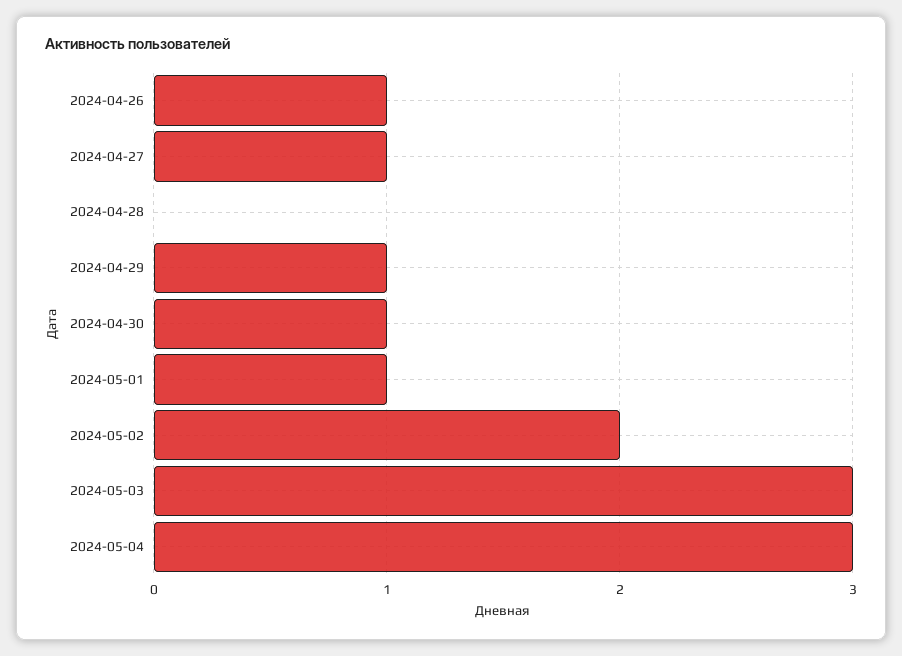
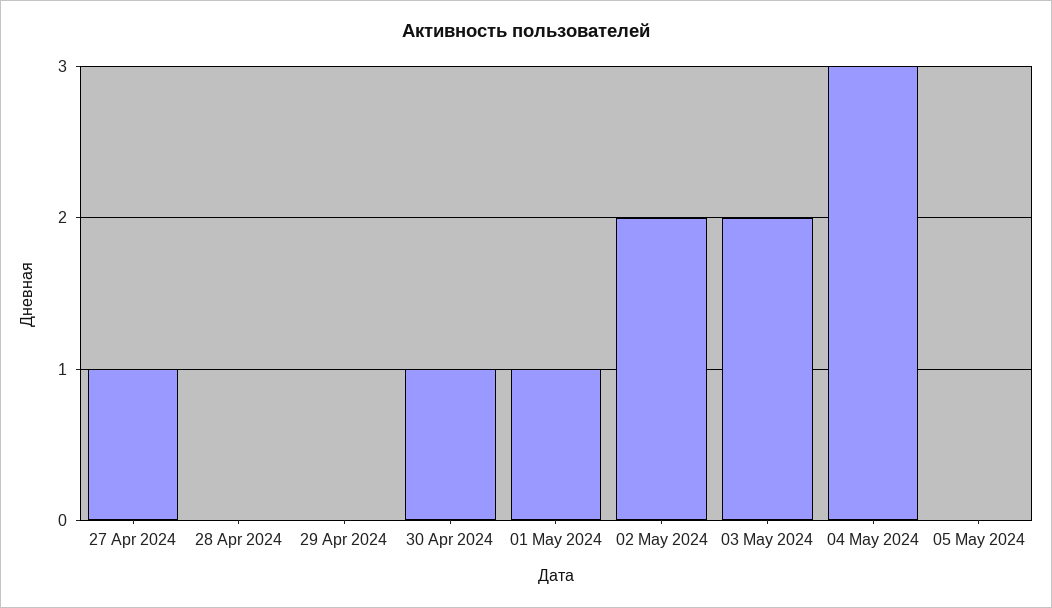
2024-04-26: 1 -> none
2024-04-29: 1 -> 0
2024-05-03: 3 -> 2
05 May 2024: none -> 0

